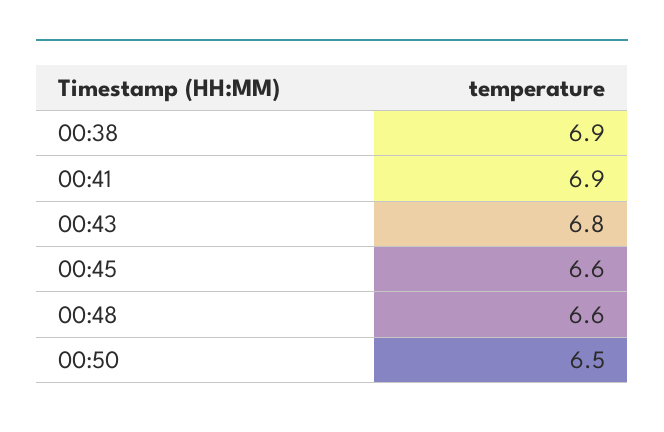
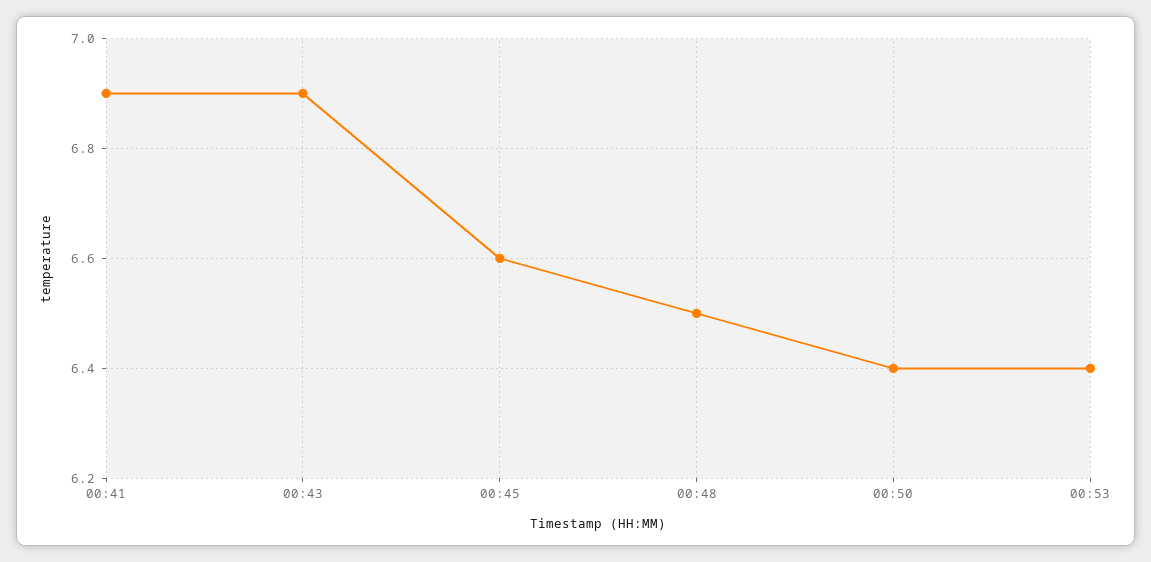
00:38: 6.9 -> none
00:43: 6.8 -> 6.9
00:48: 6.6 -> 6.5
00:50: 6.5 -> 6.4
00:53: none -> 6.4

